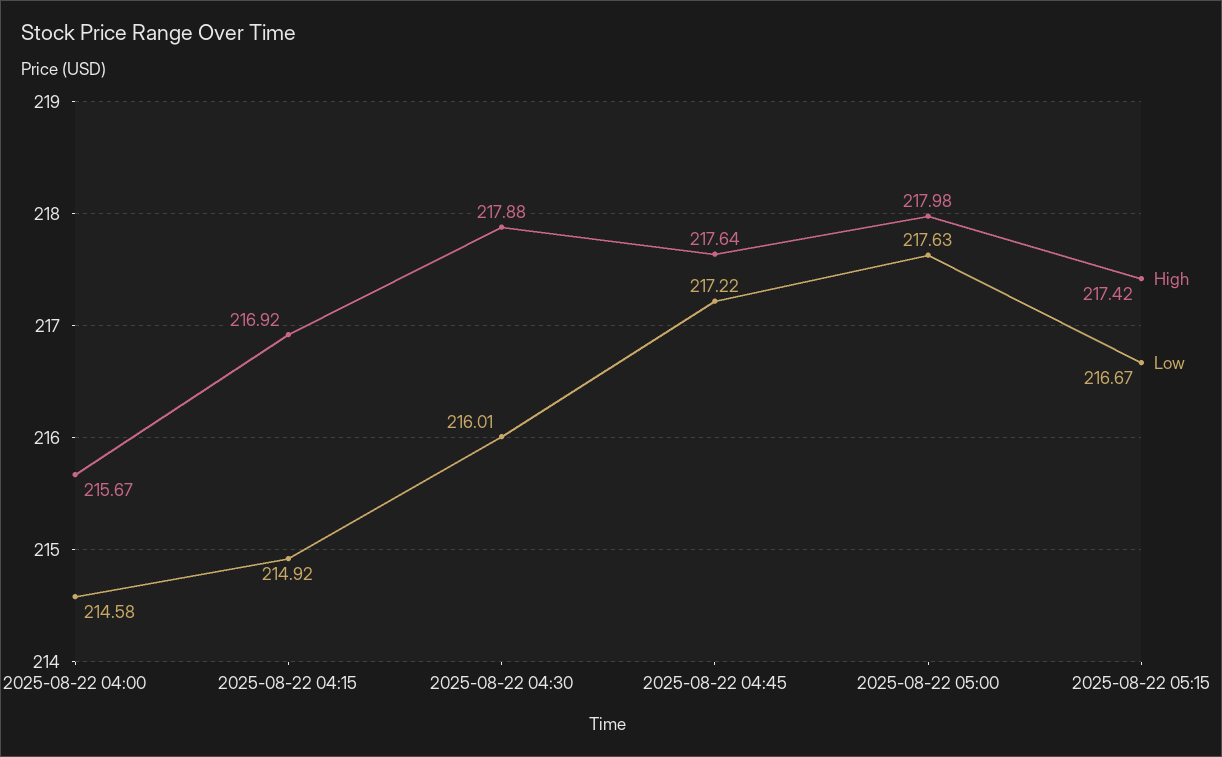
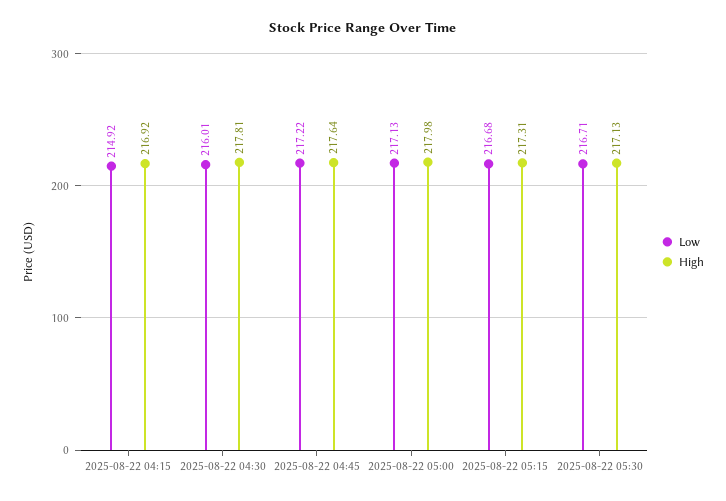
High, 2025-08-22 04:00: 215.67 -> none
Low, 2025-08-22 04:00: 214.58 -> none
High, 2025-08-22 04:30: 217.88 -> 217.81
Low, 2025-08-22 05:00: 217.63 -> 217.13
High, 2025-08-22 05:15: 217.42 -> 217.31
Low, 2025-08-22 05:15: 216.67 -> 216.68
Low, 2025-08-22 05:30: none -> 216.71
High, 2025-08-22 05:30: none -> 217.13

